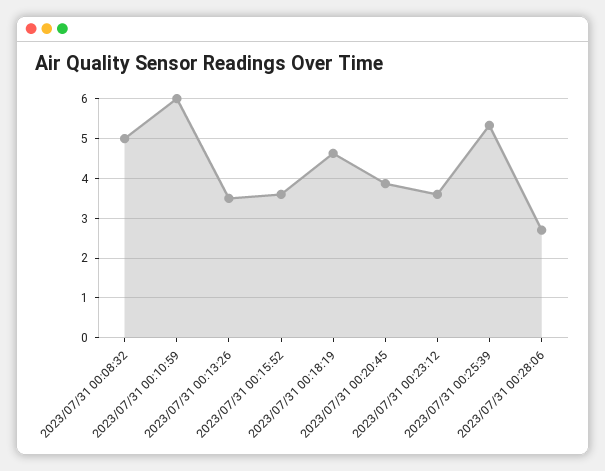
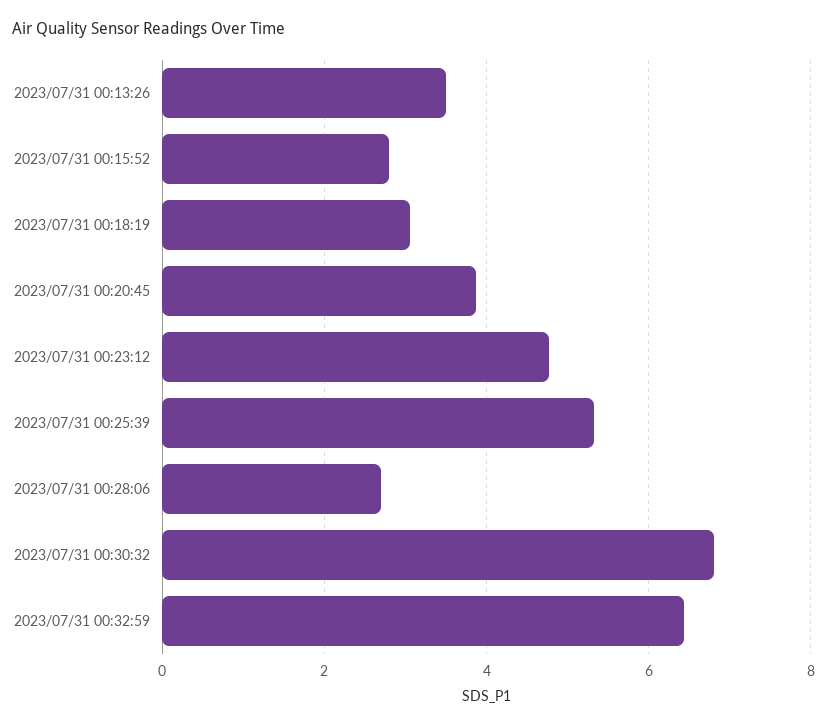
2023/07/31 00:08:32: 5 -> none
2023/07/31 00:10:59: 6 -> none
2023/07/31 00:15:52: 3.6 -> 2.8
2023/07/31 00:18:19: 4.6 -> 3
2023/07/31 00:23:12: 3.6 -> 4.8
2023/07/31 00:30:32: none -> 6.8
2023/07/31 00:32:59: none -> 6.4

